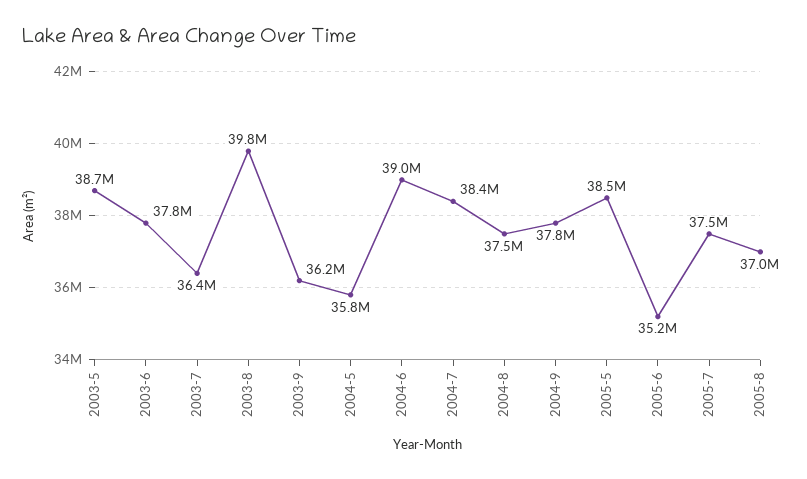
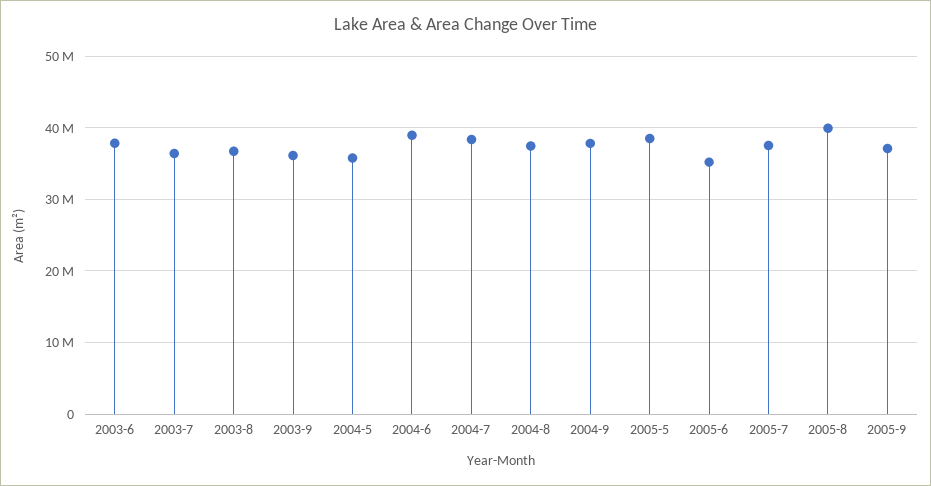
2003-5: 38700000 -> none
2003-8: 39800000 -> 37000000
2005-8: 37000000 -> 40000000
2005-9: none -> 37000000

